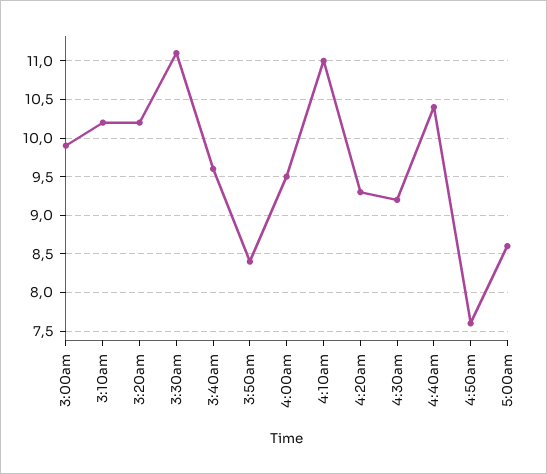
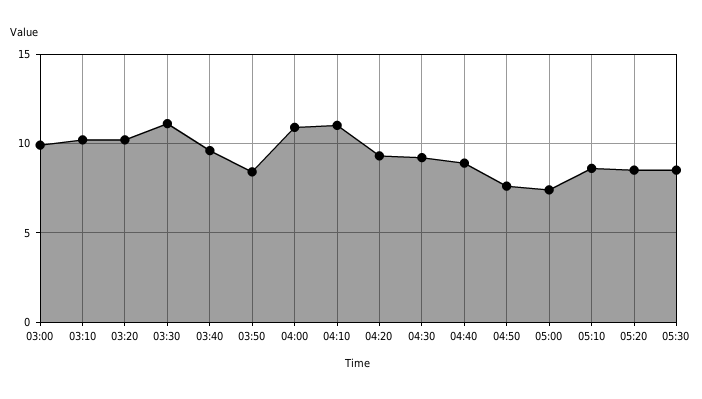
4:00am: 9.5 -> 11
4:40am: 10.4 -> 9
5:00am: 8.6 -> 7.5
05:10: none -> 8.5
05:20: none -> 8.5
05:30: none -> 8.5

